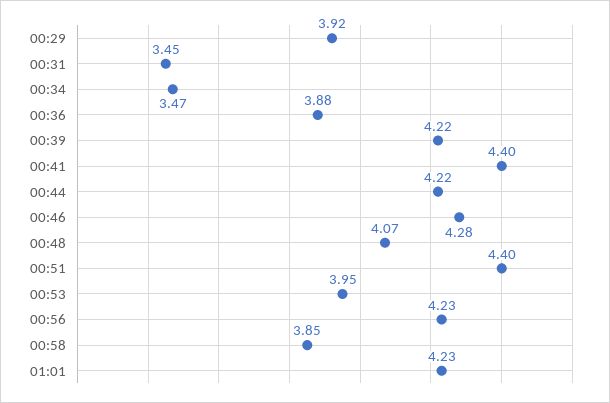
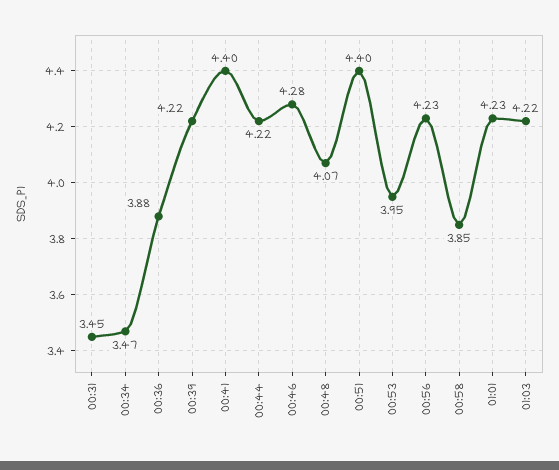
00:29: 3.92 -> none
01:03: none -> 4.22

